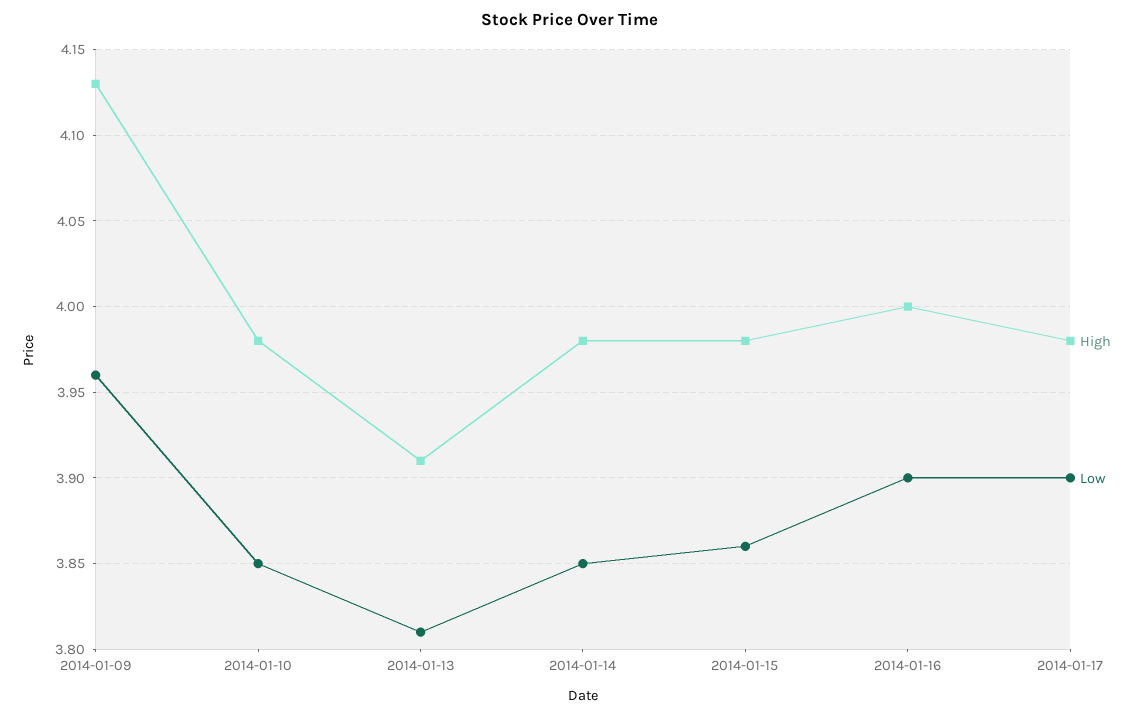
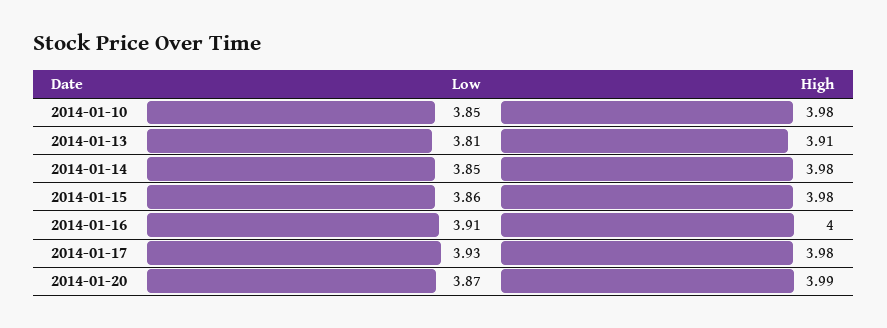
High, 2014-01-09: 4.13 -> none
Low, 2014-01-09: 3.96 -> none
Low, 2014-01-16: 3.9 -> 3.91
Low, 2014-01-17: 3.9 -> 3.93
Low, 2014-01-20: none -> 3.87
High, 2014-01-20: none -> 3.99

